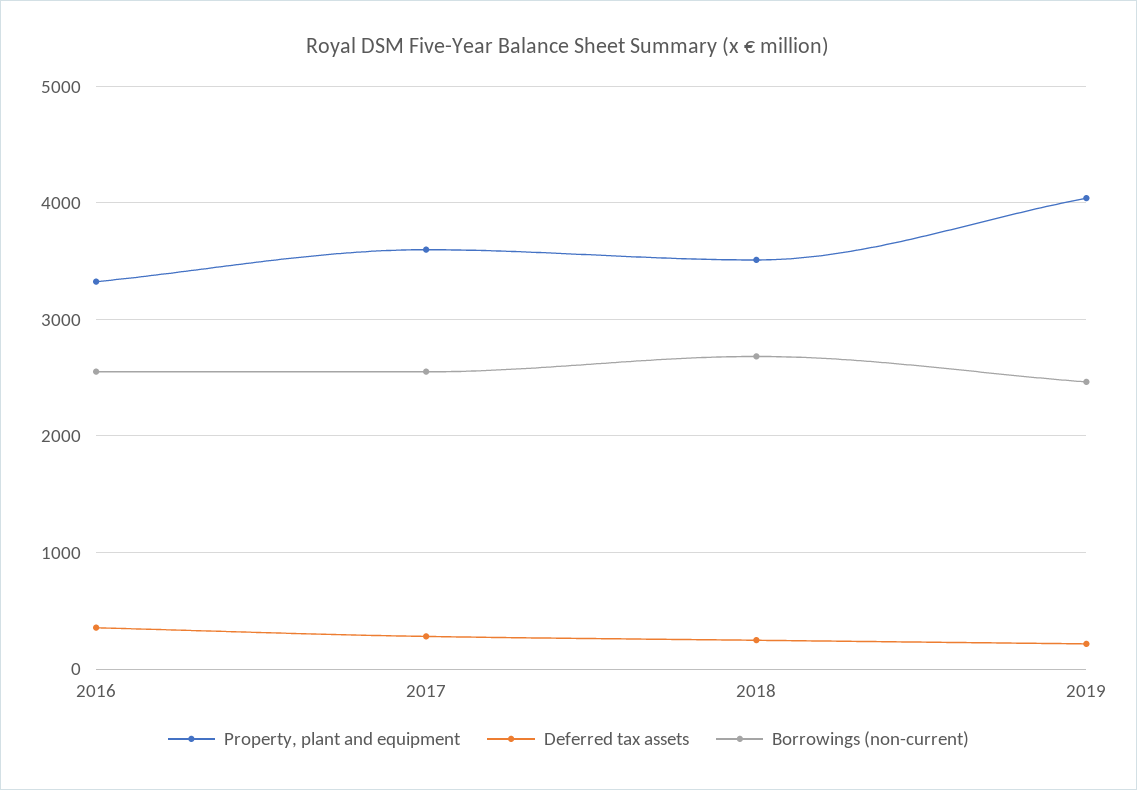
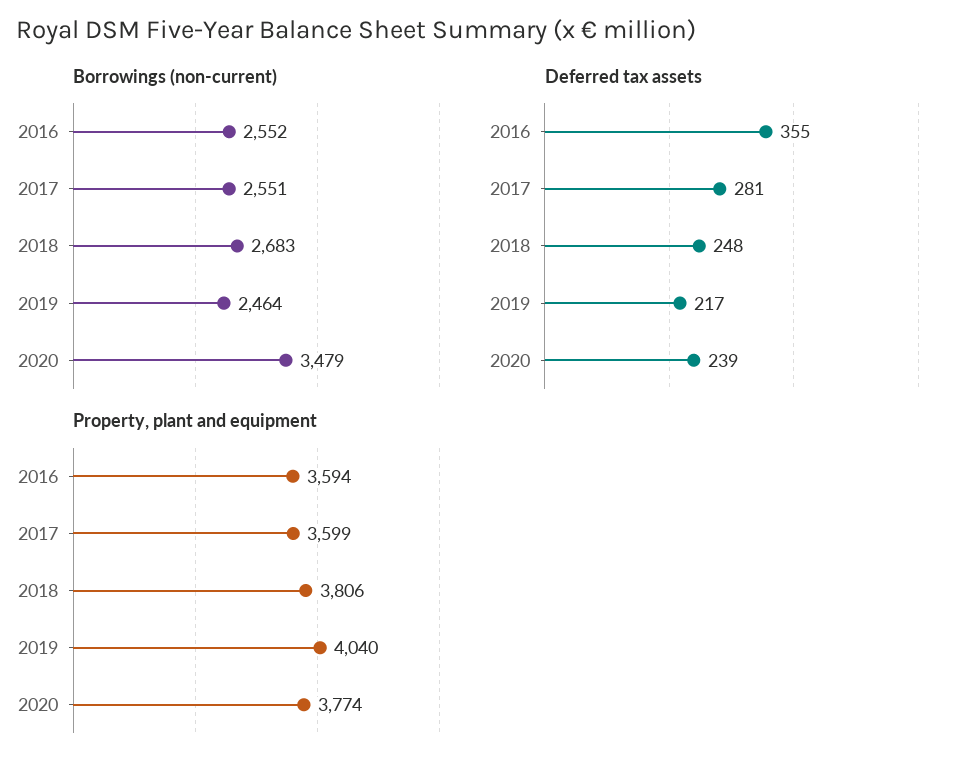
Property, plant and equipment, 2016: 3300 -> 3594
Property, plant and equipment, 2018: 3500 -> 3806
Borrowings (non-current), 2020: none -> 3479
Deferred tax assets, 2020: none -> 239
Property, plant and equipment, 2020: none -> 3774

